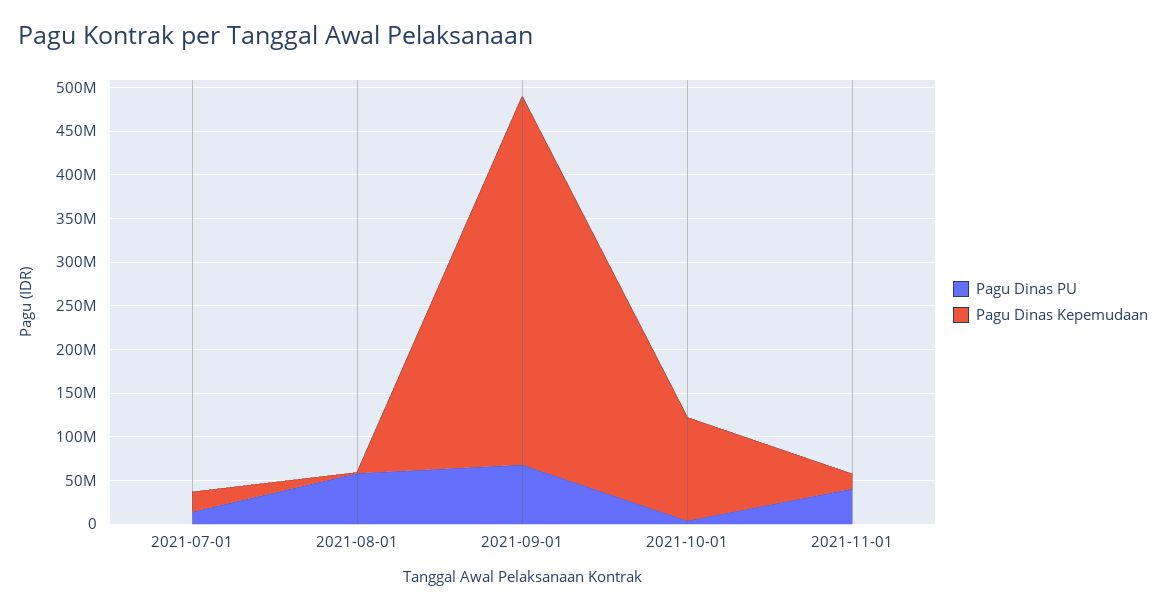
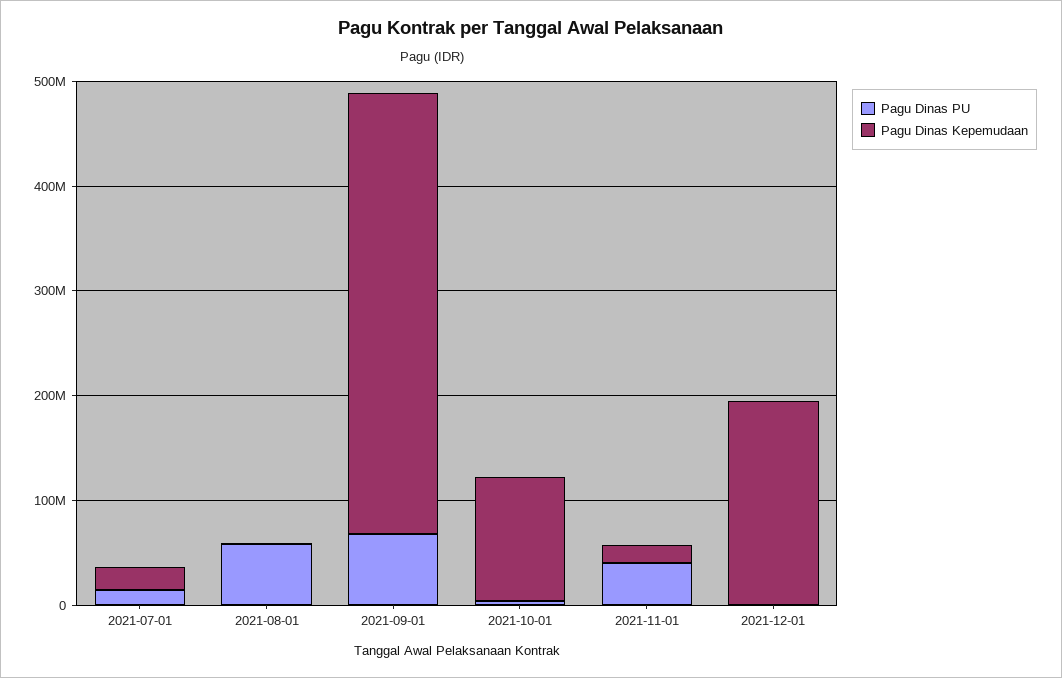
Pagu Dinas PU, 2021-12-01: none -> 0
Pagu Dinas Kepemudaan, 2021-12-01: none -> 200000000

